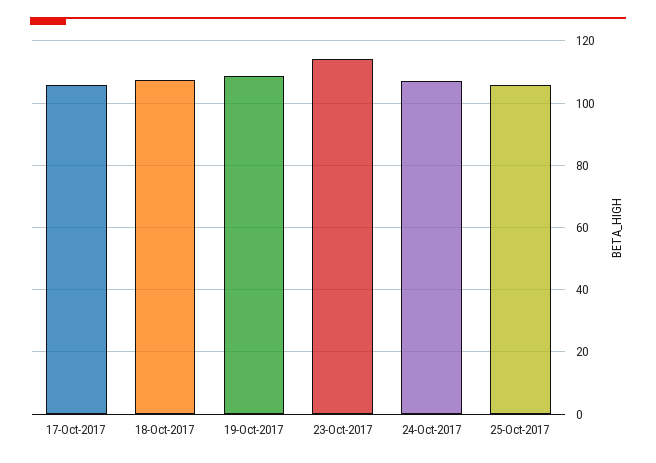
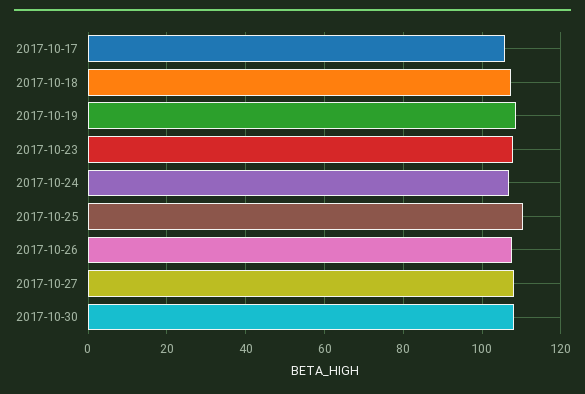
23-Oct-2017: 114 -> 108
25-Oct-2017: 106 -> 110
2017-10-26: none -> 108
2017-10-27: none -> 108
2017-10-30: none -> 108

